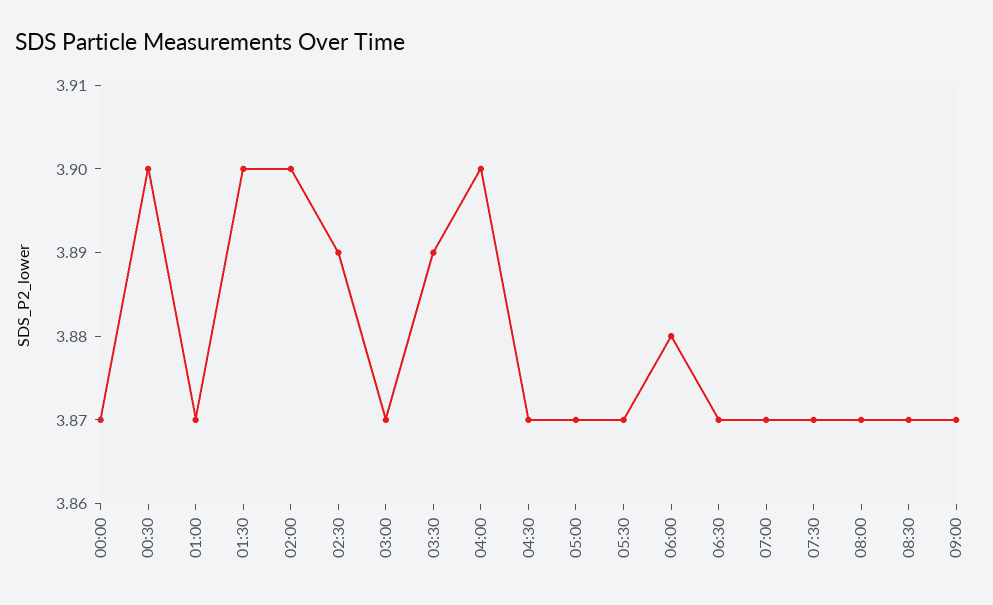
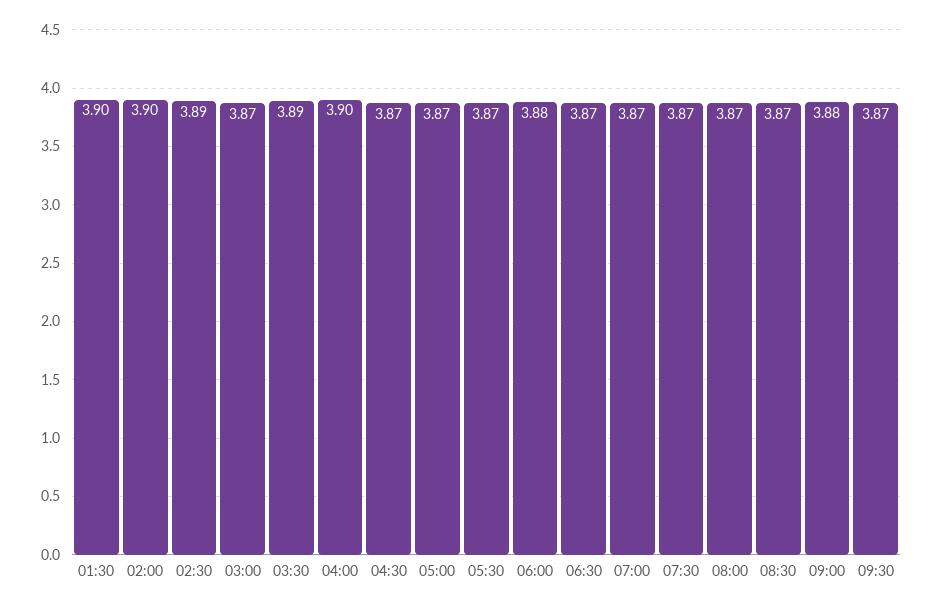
00:00: 3.87 -> none
00:30: 3.9 -> none
01:00: 3.87 -> none
09:00: 3.87 -> 3.88
09:30: none -> 3.87

